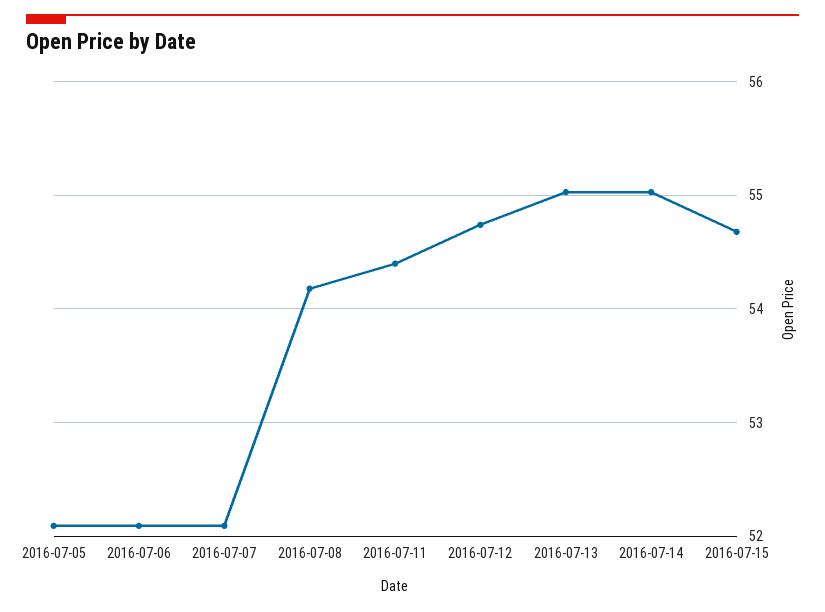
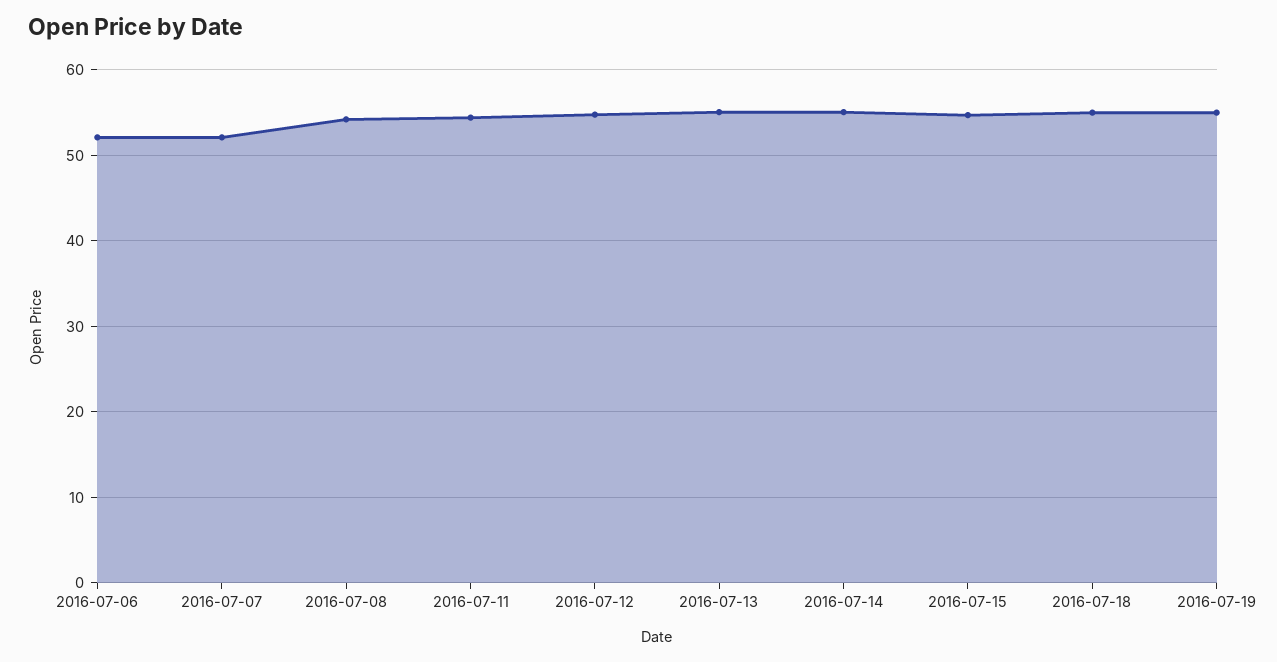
2016-07-05: 52.1 -> none
2016-07-18: none -> 55
2016-07-19: none -> 55

